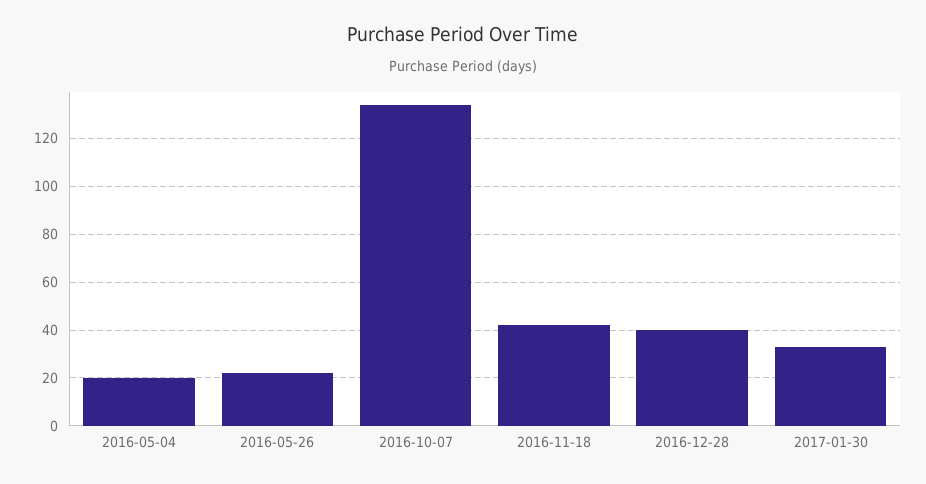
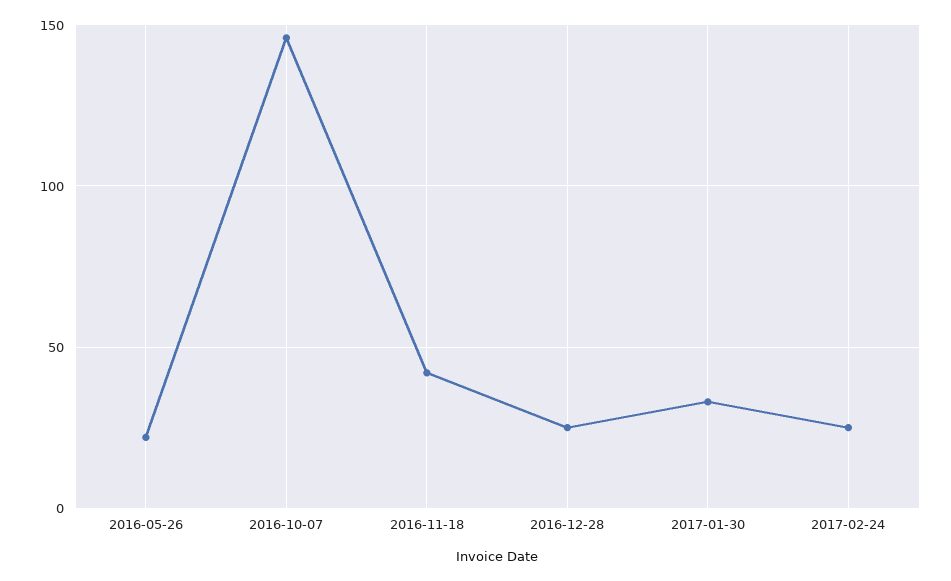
2016-05-04: 20 -> none
2016-10-07: 135 -> 145
2016-12-28: 40 -> 25
2017-02-24: none -> 25

